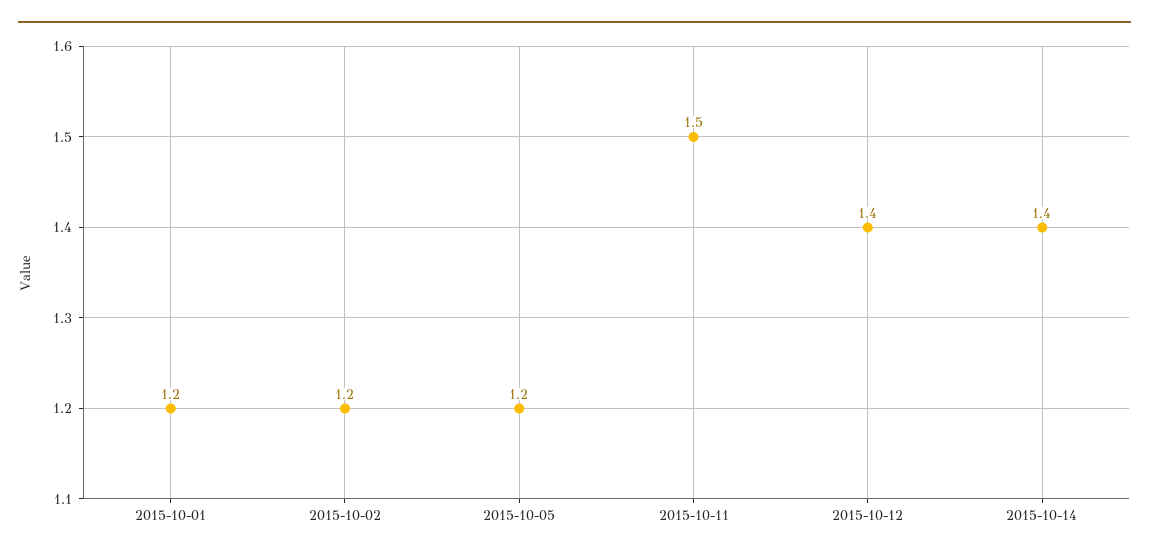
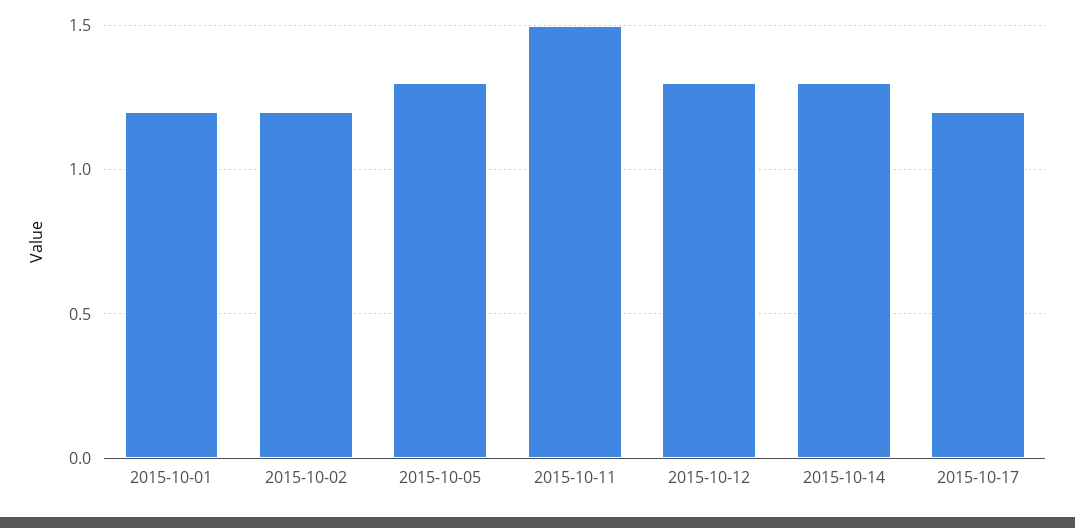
2015-10-05: 1.2 -> 1.3
2015-10-12: 1.4 -> 1.3
2015-10-14: 1.4 -> 1.3
2015-10-17: none -> 1.2

